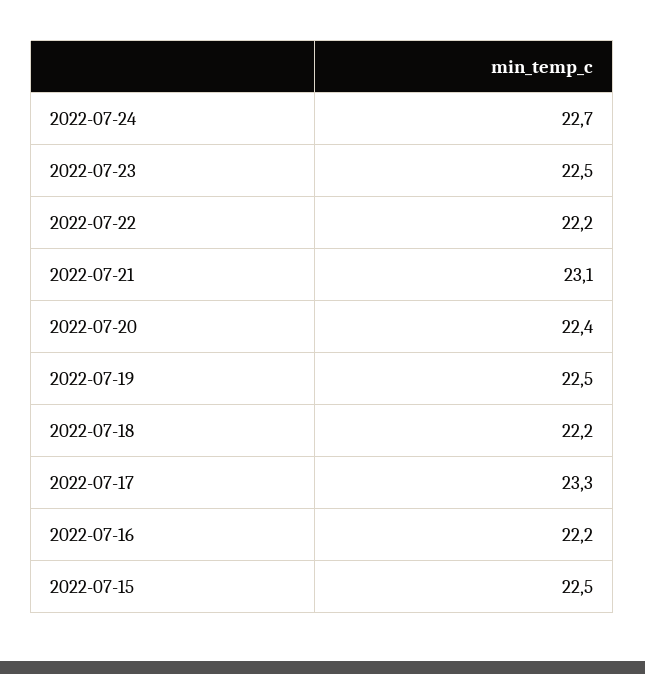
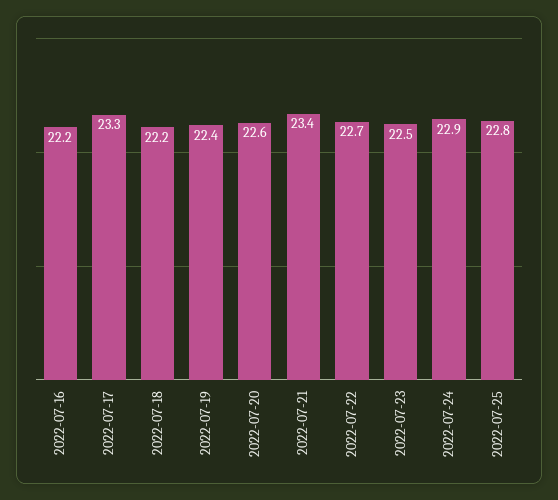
2022-07-24: 22.7 -> 22.9
2022-07-22: 22.2 -> 22.7
2022-07-21: 23.1 -> 23.4
2022-07-20: 22.4 -> 22.6
2022-07-19: 22.5 -> 22.4
2022-07-15: 22.5 -> none
2022-07-25: none -> 22.8

